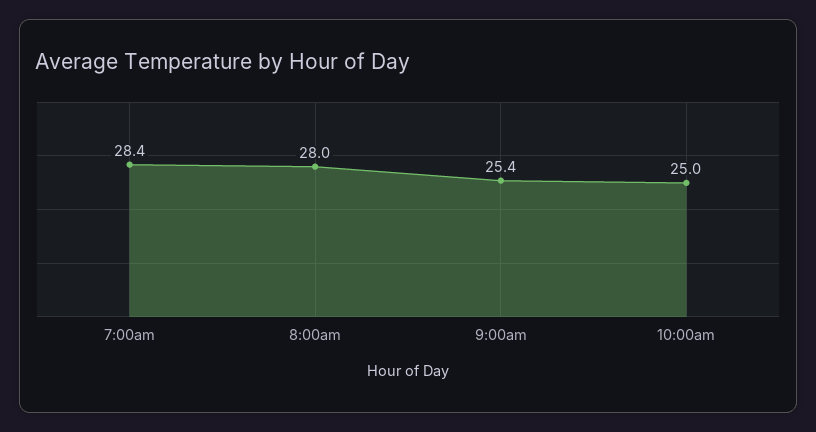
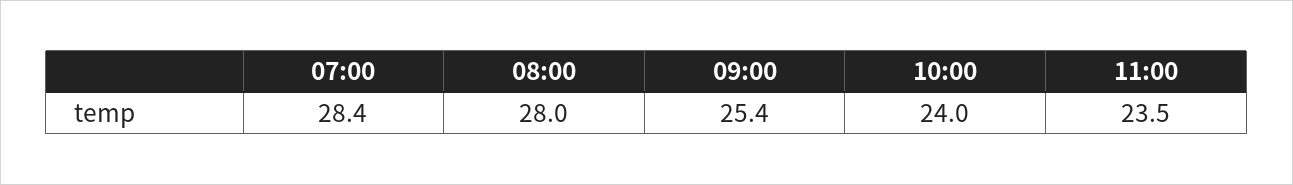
10:00am: 25 -> 24
11:00: none -> 23.5

